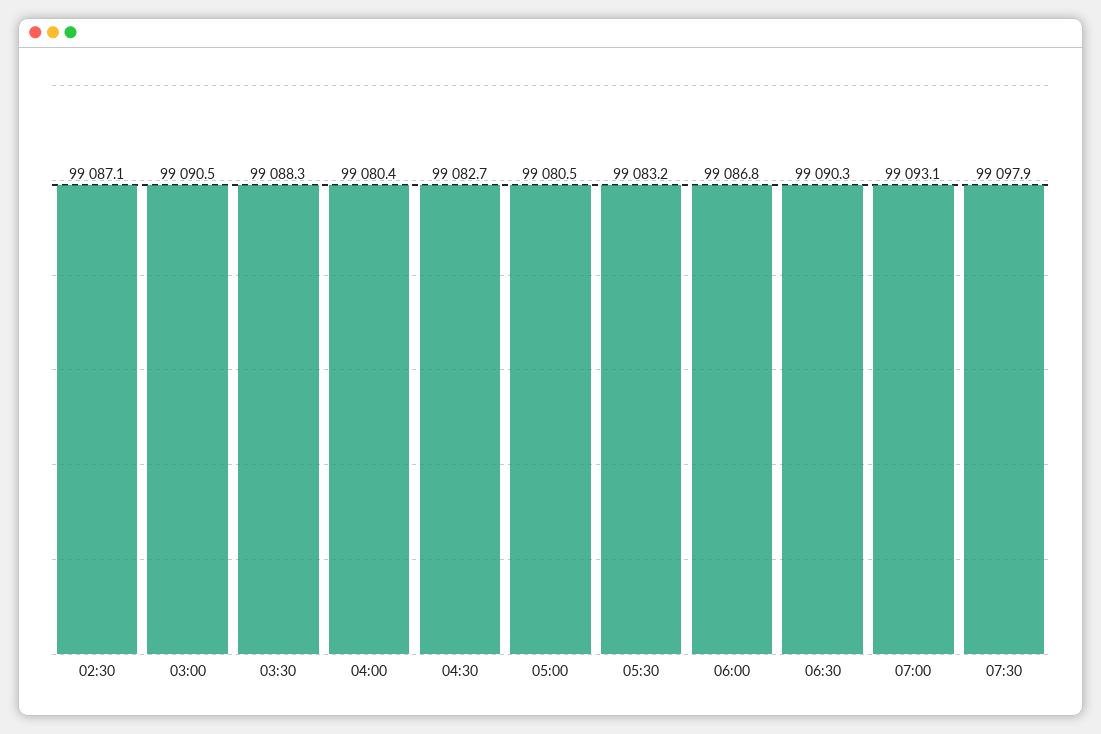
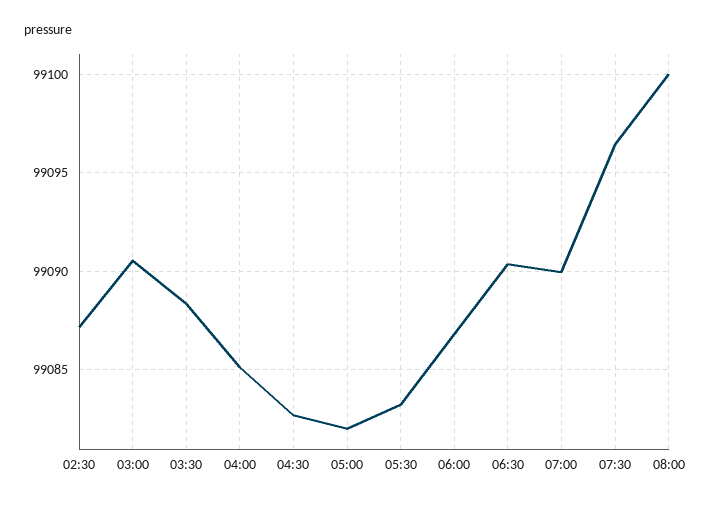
04:00: 99080.4 -> 99085
05:00: 99080.5 -> 99082
07:00: 99093.1 -> 99090
07:30: 99097.9 -> 99096.5
08:00: none -> 99100

